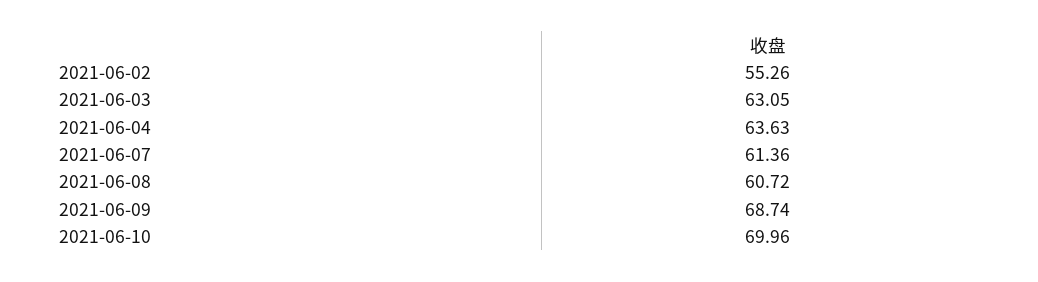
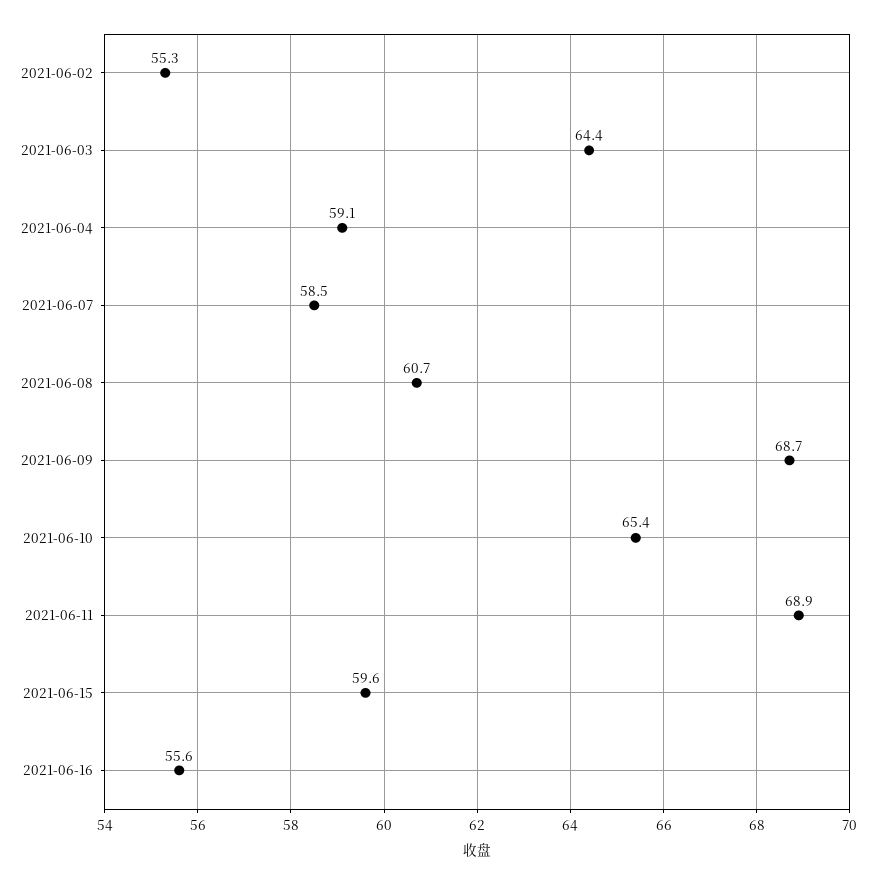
2021-06-03: 63.05 -> 64.4
2021-06-04: 63.63 -> 59.1
2021-06-07: 61.36 -> 58.5
2021-06-10: 69.96 -> 65.4
2021-06-11: none -> 68.9
2021-06-15: none -> 59.6
2021-06-16: none -> 55.6

